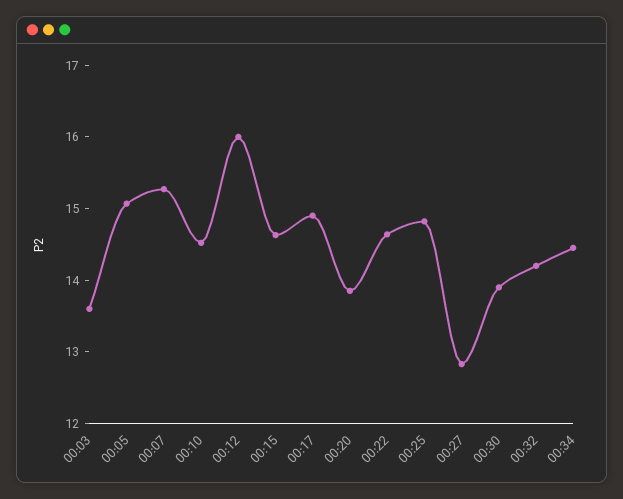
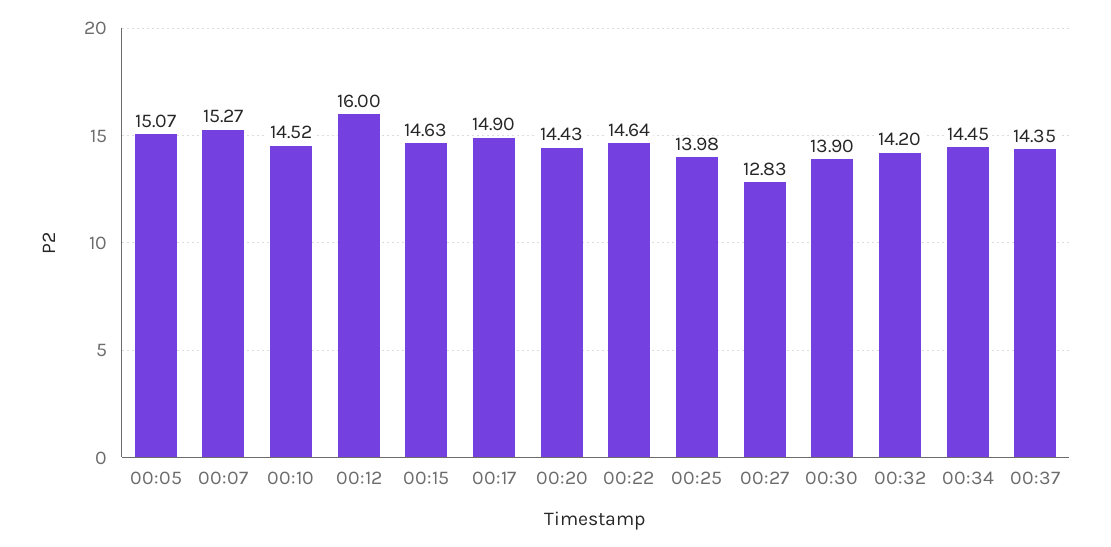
00:03: 13.6 -> none
00:20: 13.8 -> 14.43
00:25: 14.8 -> 13.98
00:37: none -> 14.35

